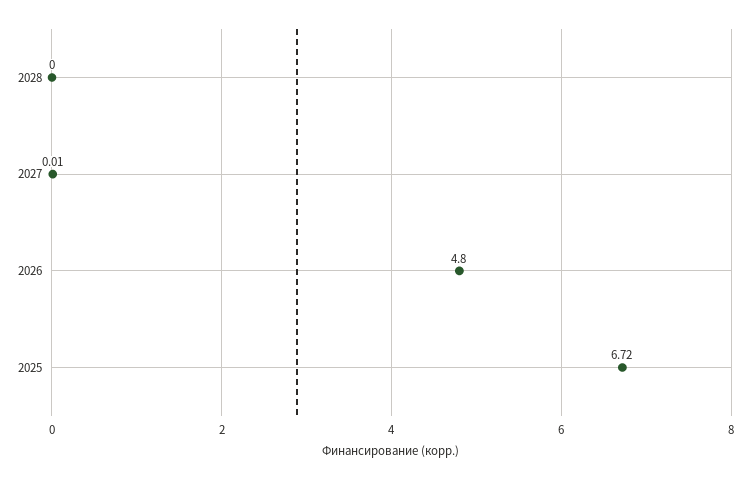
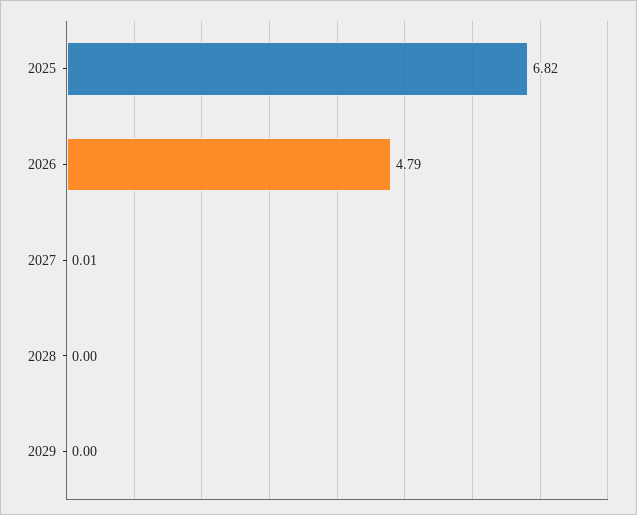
2026: 4.8 -> 4.79
2025: 6.72 -> 6.82
2029: none -> 0

